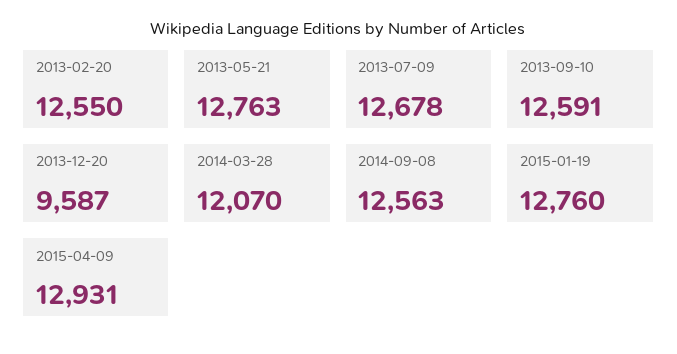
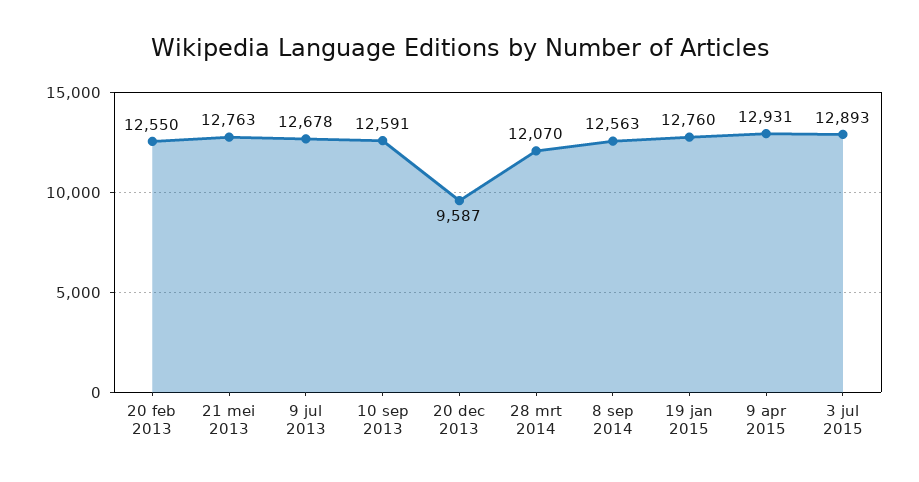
3 jul 2015: none -> 12893

